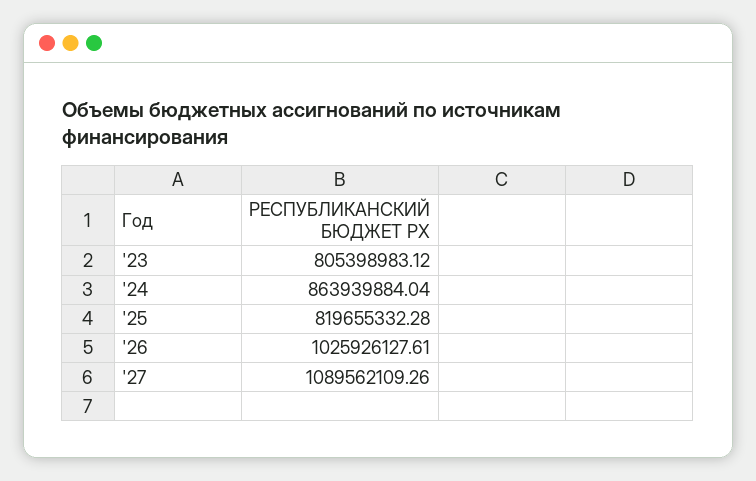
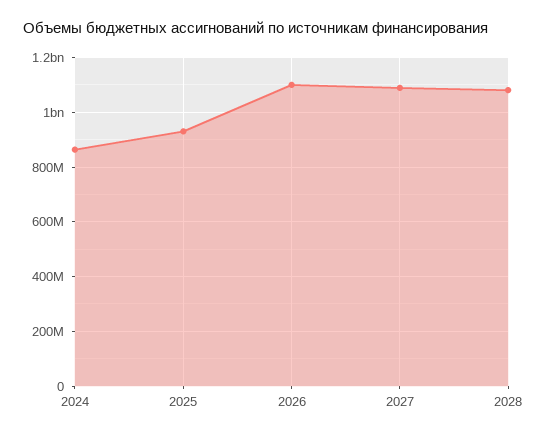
'23: 805398983.12 -> none
'25: 819655332.28 -> 925000000
'26: 1025926127.61 -> 1100000000
2028: none -> 1075000000

